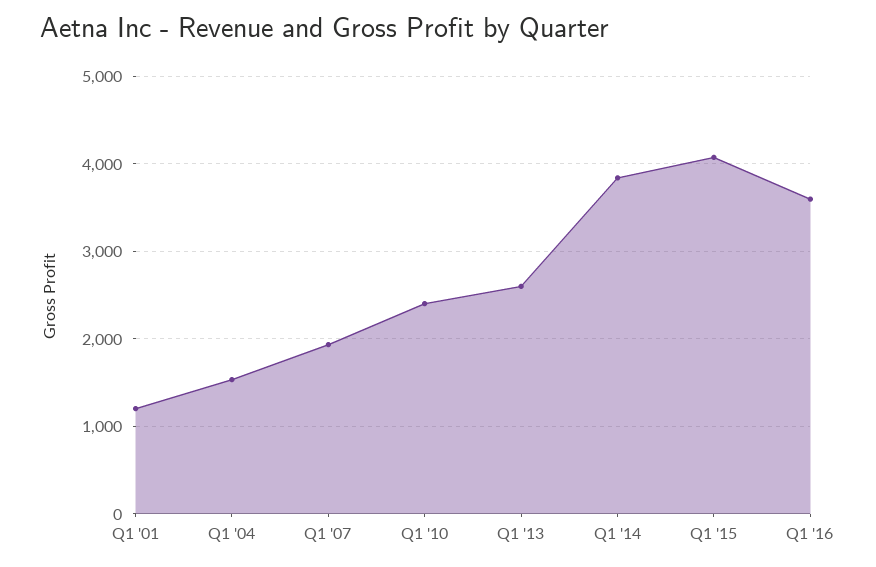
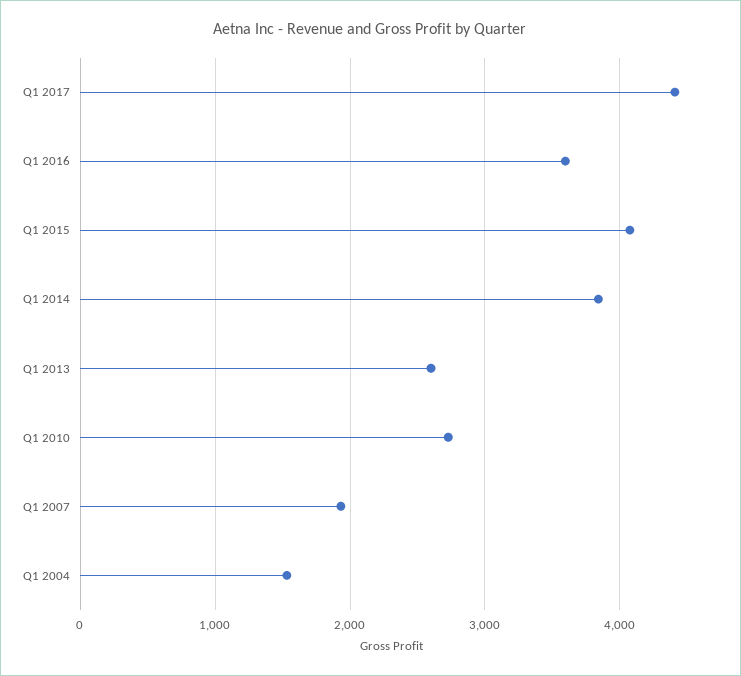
Q1 '01: 1200 -> none
Q1 '10: 2400 -> 2700
Q1 2017: none -> 4400

